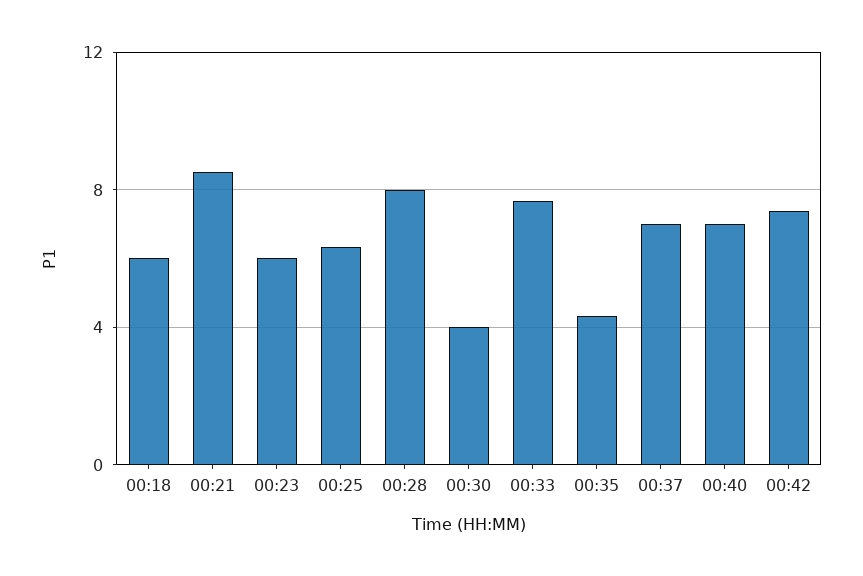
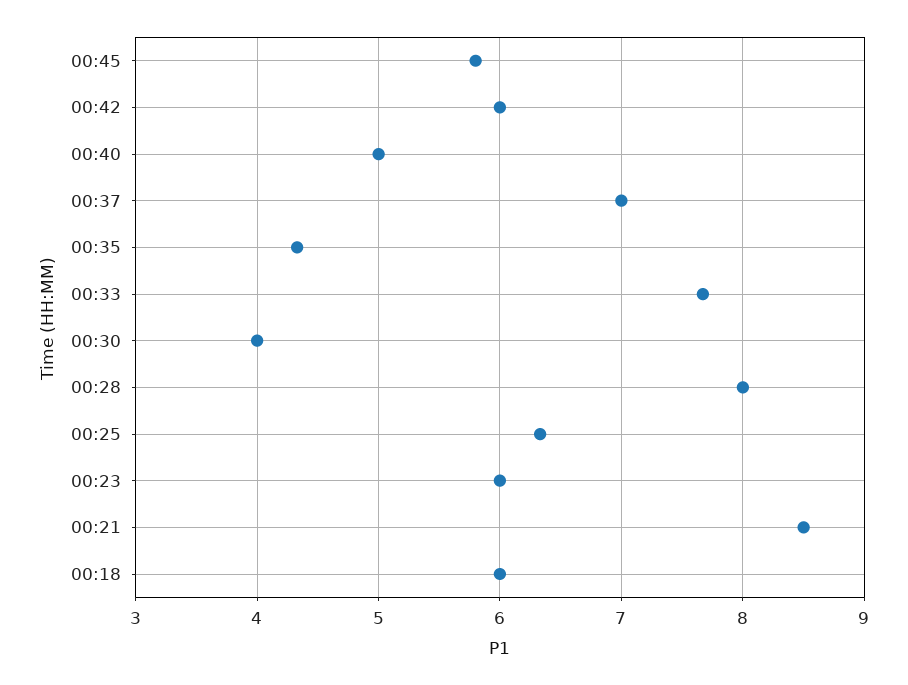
00:40: 7 -> 5
00:42: 7.5 -> 6
00:45: none -> 5.8

